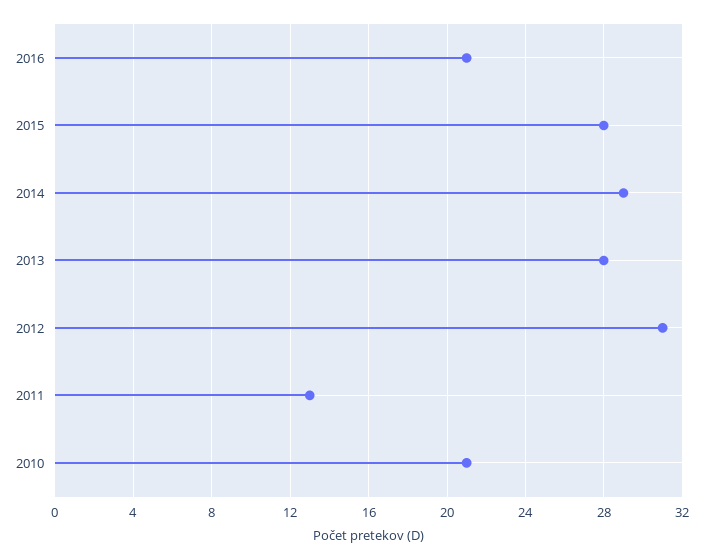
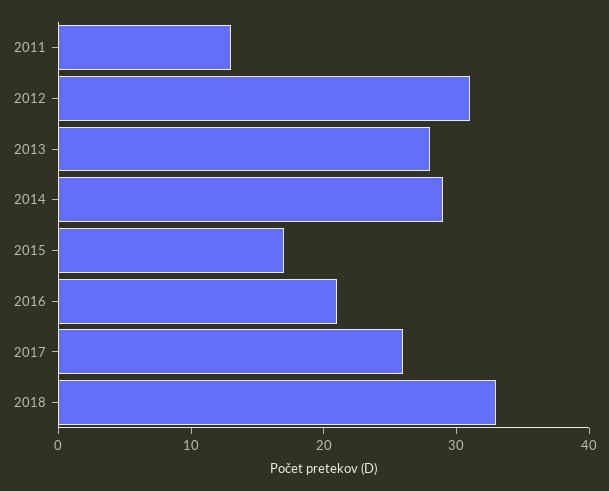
2015: 28 -> 17
2010: 21 -> none
2017: none -> 26
2018: none -> 33

